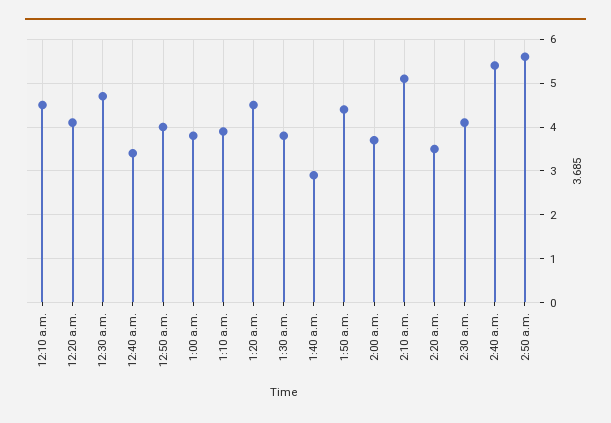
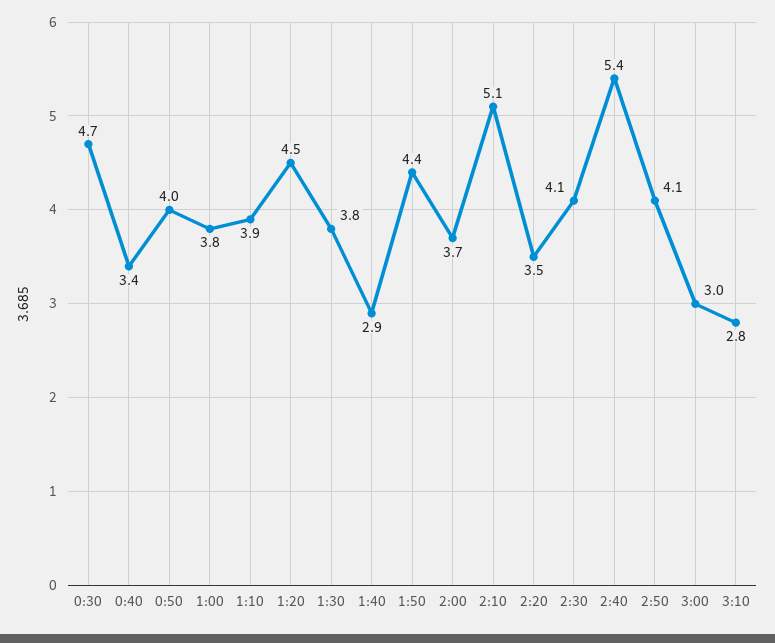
12:10 a.m.: 4.5 -> none
12:20 a.m.: 4 -> none
2:50 a.m.: 5.5 -> 4.1
3:00: none -> 3
3:10: none -> 2.8

